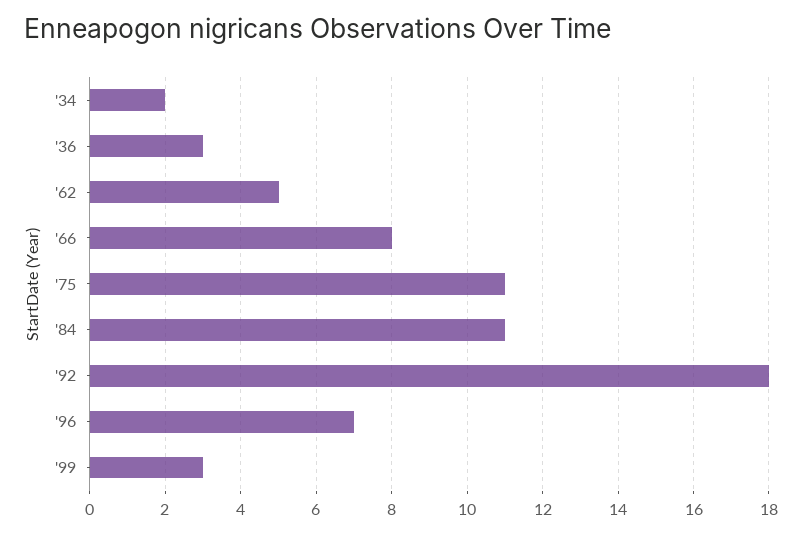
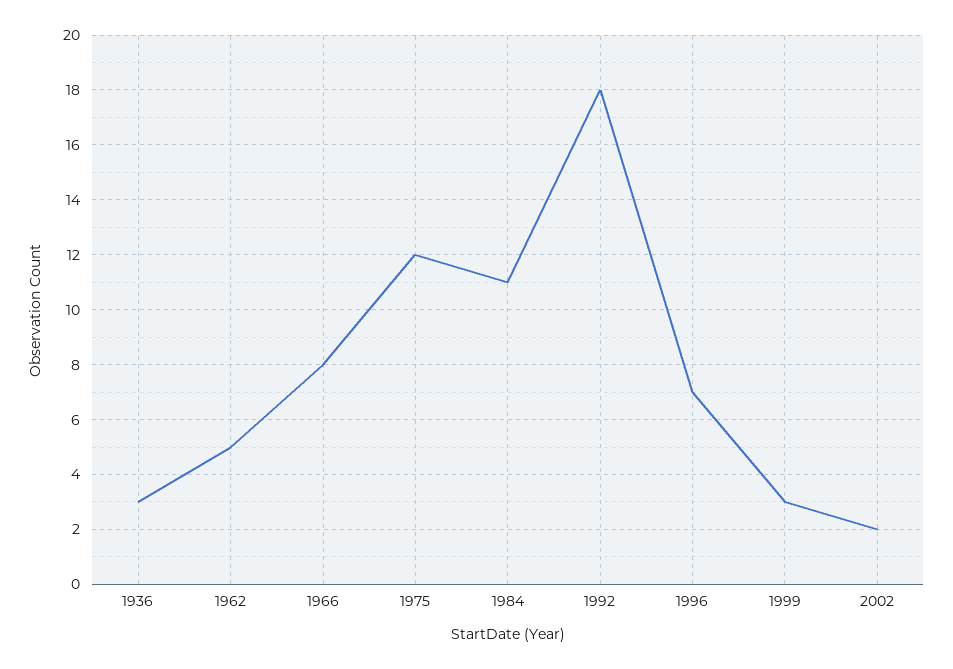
'34: 2 -> none
'75: 11 -> 12
2002: none -> 2

